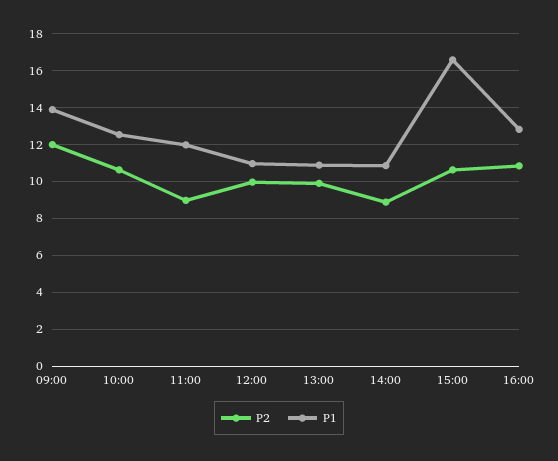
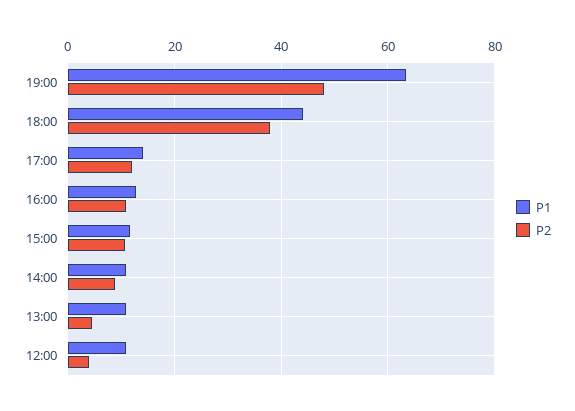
P2, 09:00: 12 -> none
P1, 09:00: 14 -> none
P2, 10:00: 10.5 -> none
P1, 10:00: 12.5 -> none
P2, 11:00: 9 -> none
P1, 11:00: 12 -> none
P2, 12:00: 10 -> 4
P2, 13:00: 10 -> 4
P1, 15:00: 16.5 -> 12
P1, 19:00: none -> 64
P2, 19:00: none -> 48
P1, 18:00: none -> 44
P2, 18:00: none -> 38
P1, 17:00: none -> 14
P2, 17:00: none -> 12

